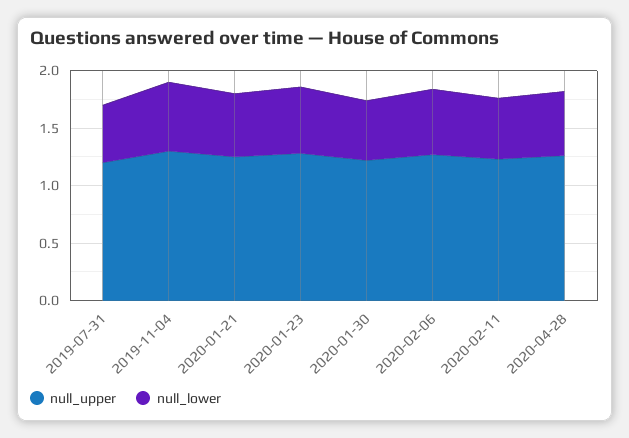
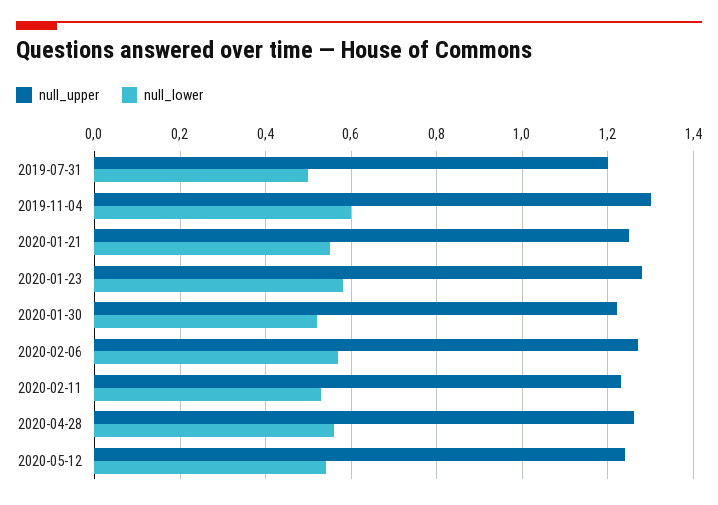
null_upper, 2020-05-12: none -> 1.25
null_lower, 2020-05-12: none -> 0.55

